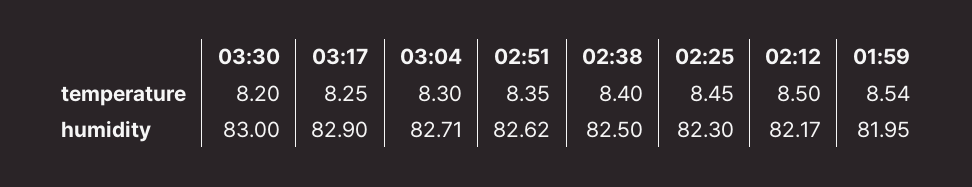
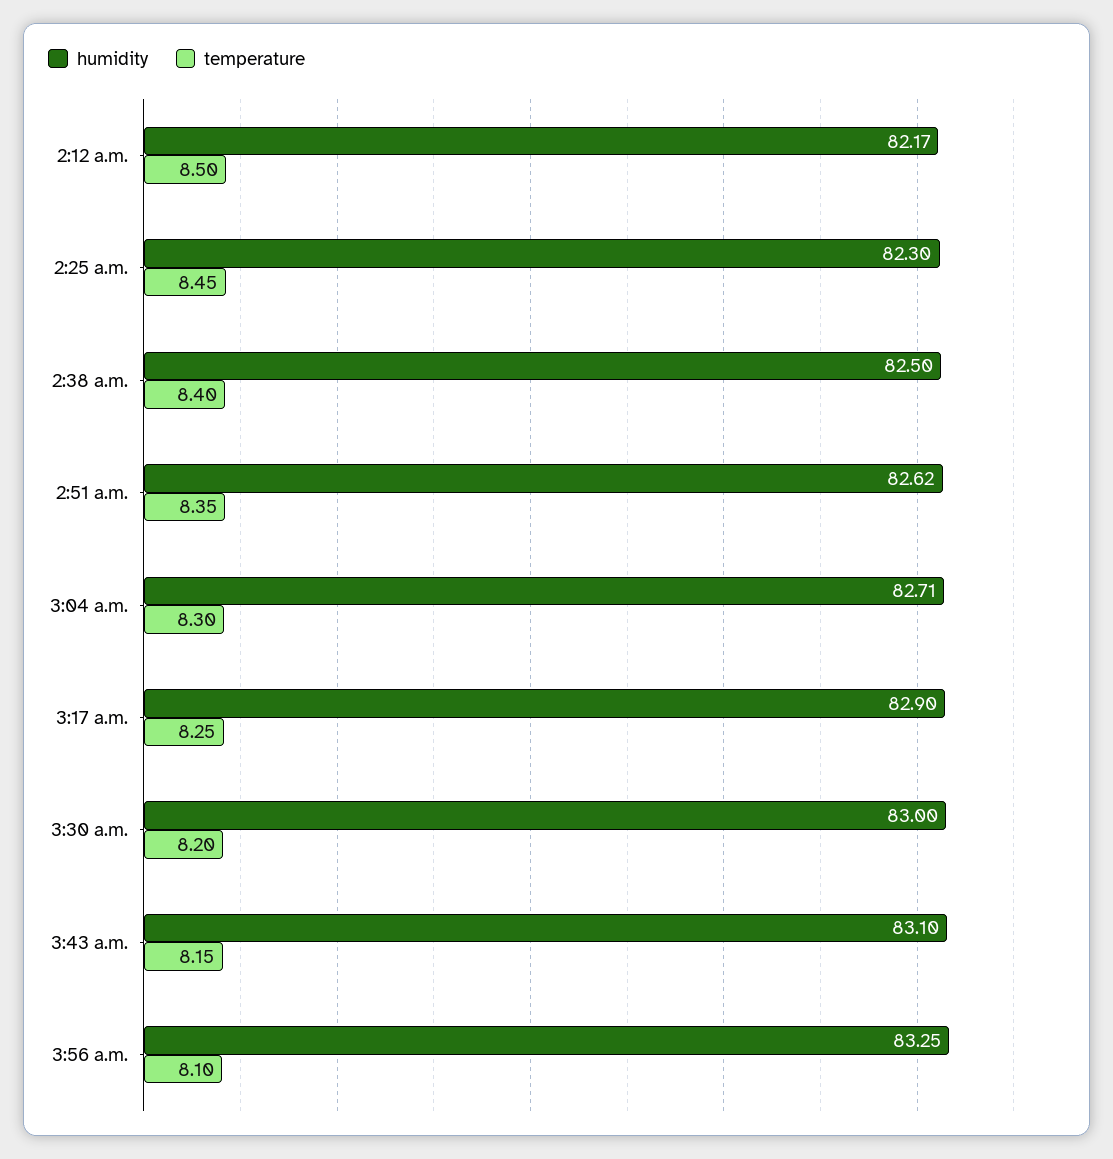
temperature, 01:59: 8.54 -> none
humidity, 01:59: 81.95 -> none
humidity, 3:43 a.m.: none -> 83.1
temperature, 3:43 a.m.: none -> 8.15
humidity, 3:56 a.m.: none -> 83.25
temperature, 3:56 a.m.: none -> 8.1

